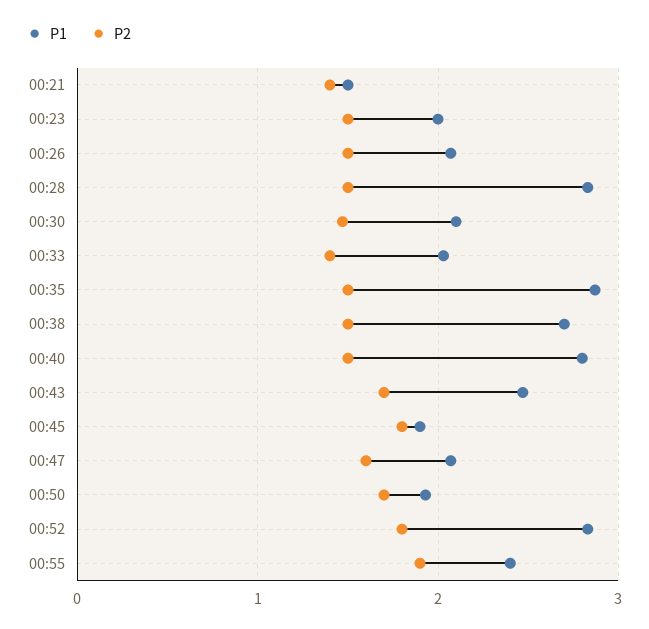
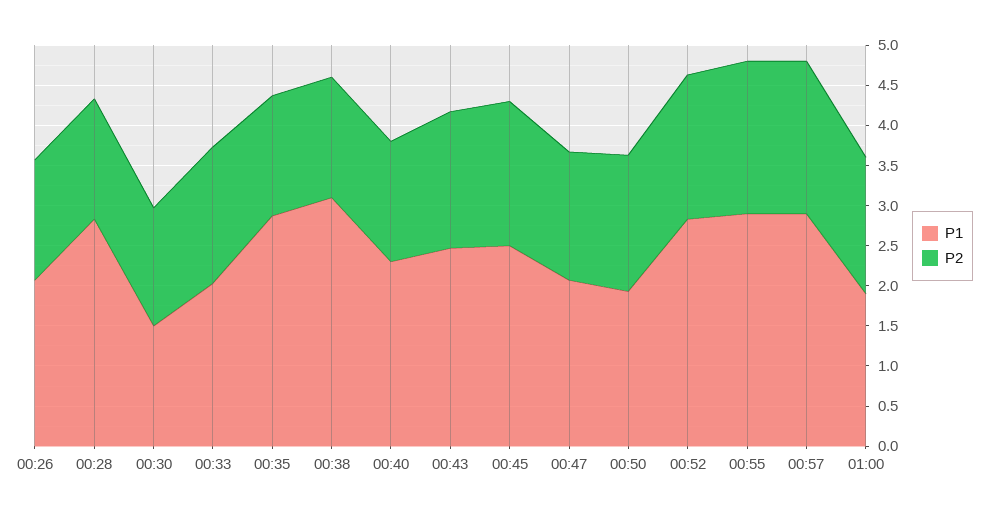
P1, 00:21: 1.5 -> none
P2, 00:21: 1.4 -> none
P1, 00:23: 2 -> none
P2, 00:23: 1.5 -> none
P1, 00:30: 2.1 -> 1.5
P2, 00:33: 1.4 -> 1.7
P1, 00:38: 2.7 -> 3.1
P1, 00:40: 2.8 -> 2.3
P1, 00:45: 1.9 -> 2.5
P1, 00:55: 2.4 -> 2.9
P1, 00:57: none -> 2.9
P2, 00:57: none -> 1.9
P1, 01:00: none -> 1.9
P2, 01:00: none -> 1.7

